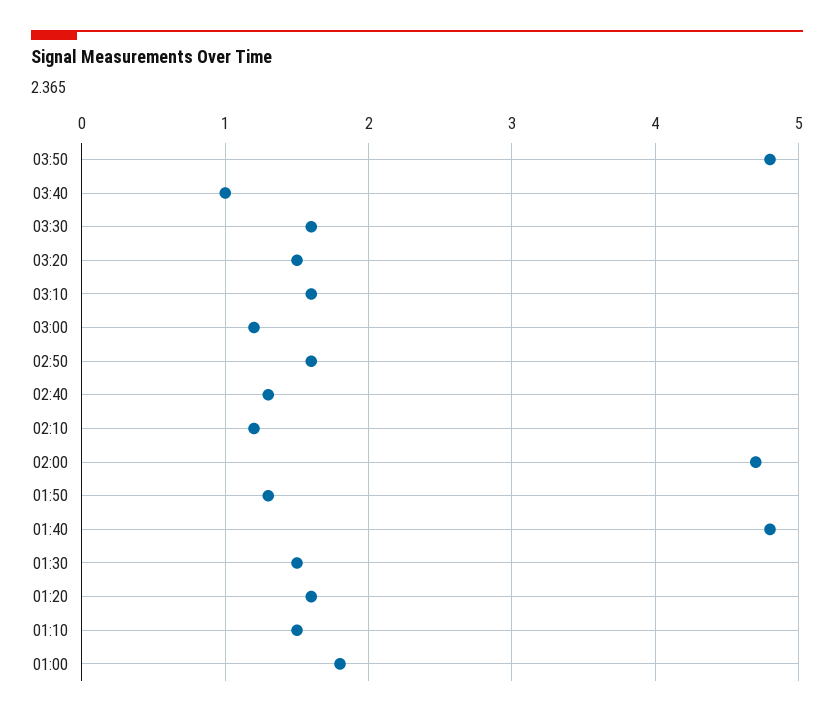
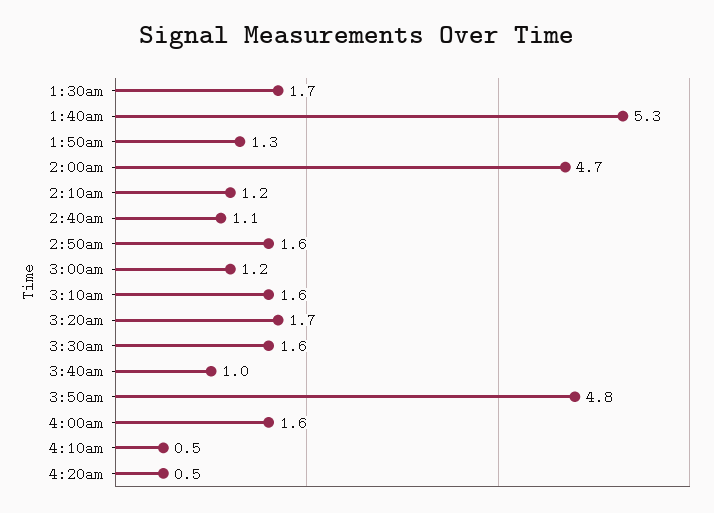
03:20: 1.5 -> 1.7
02:40: 1.3 -> 1.1
01:40: 4.8 -> 5.3
01:30: 1.5 -> 1.7
01:20: 1.6 -> none
01:10: 1.5 -> none
01:00: 1.8 -> none
4:00am: none -> 1.6
4:10am: none -> 0.5
4:20am: none -> 0.5

